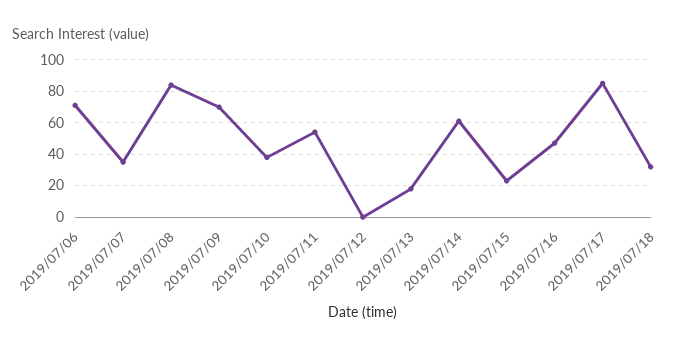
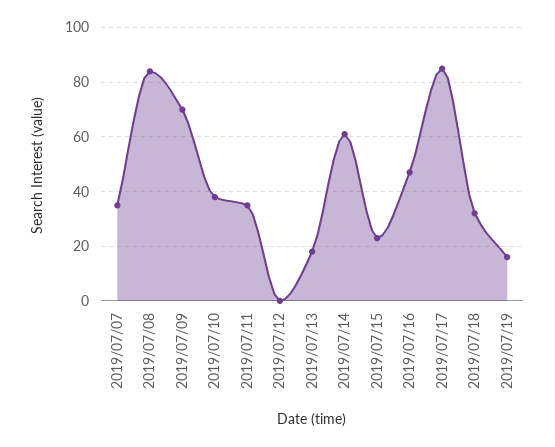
2019/07/06: 70 -> none
2019/07/11: 55 -> 35
2019/07/19: none -> 15

